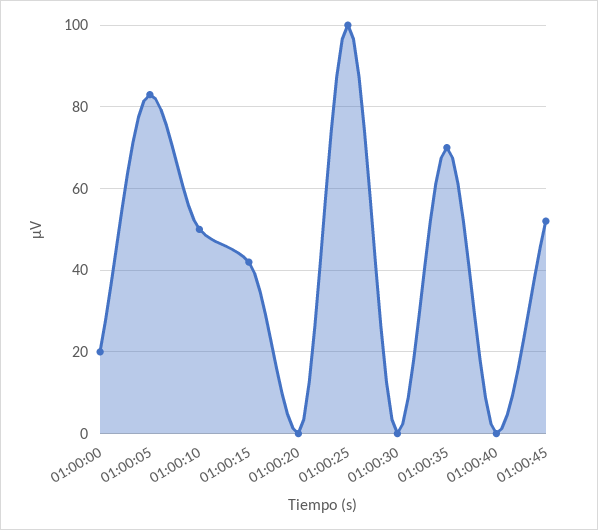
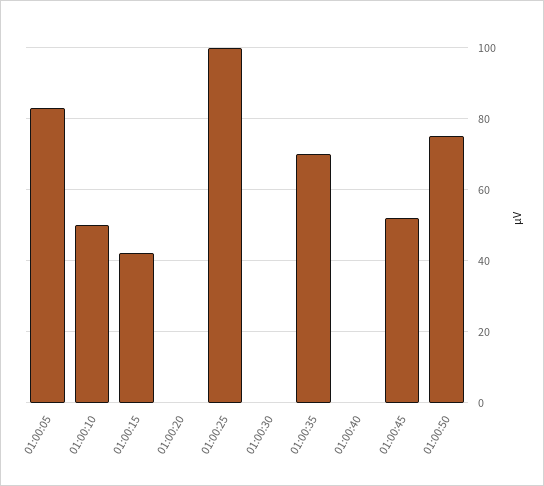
01:00:00: 20 -> none
01:00:50: none -> 75

